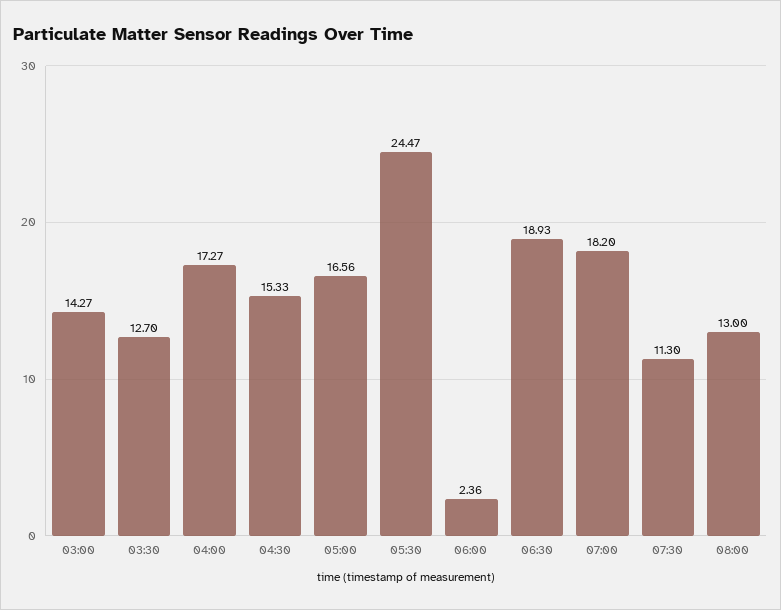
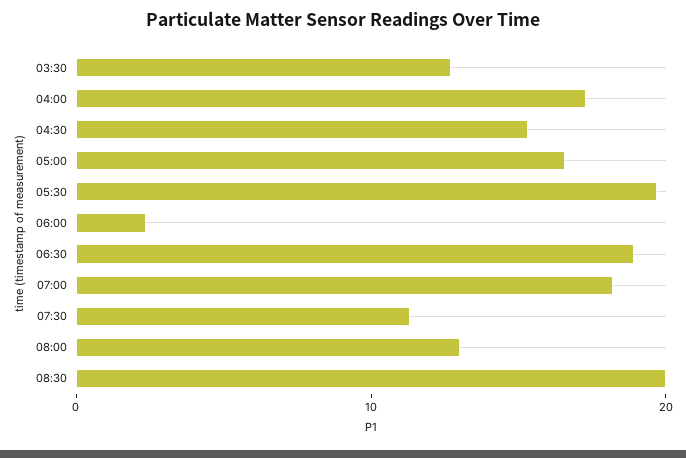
03:00: 14.27 -> none
05:30: 24.47 -> 20
08:30: none -> 20

